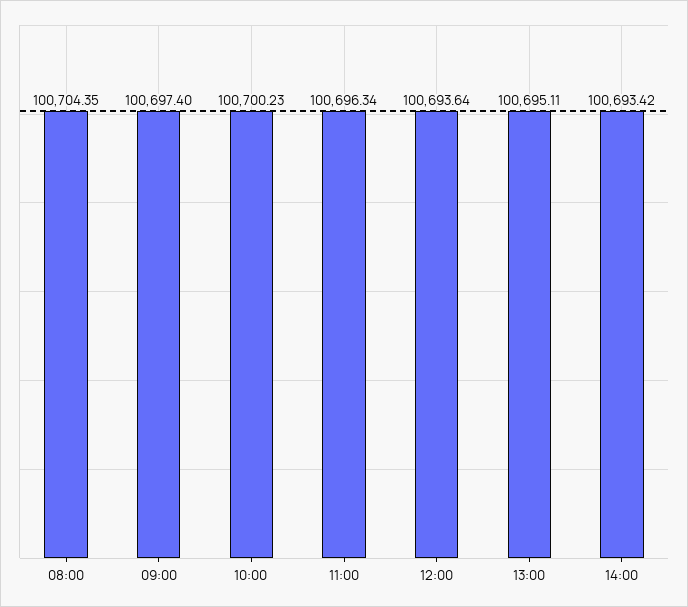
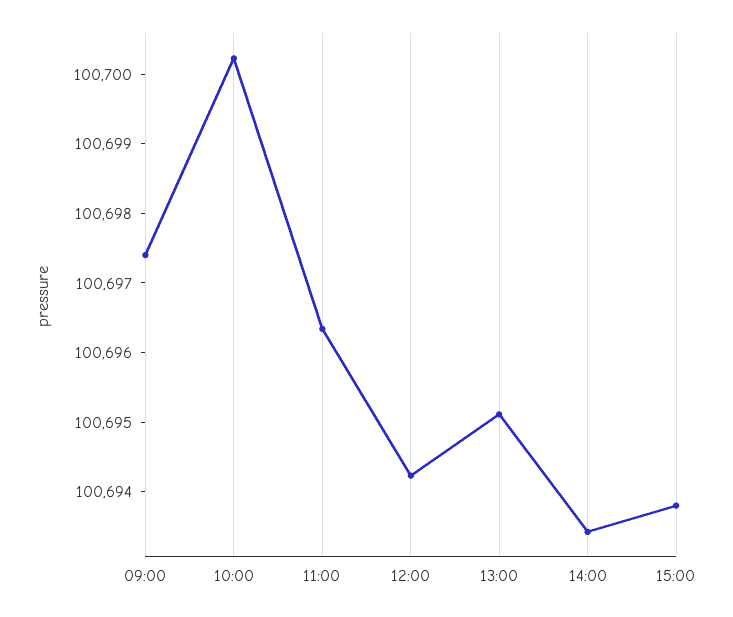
08:00: 100704.35 -> none
12:00: 100693.64 -> 100694.2
15:00: none -> 100693.8

